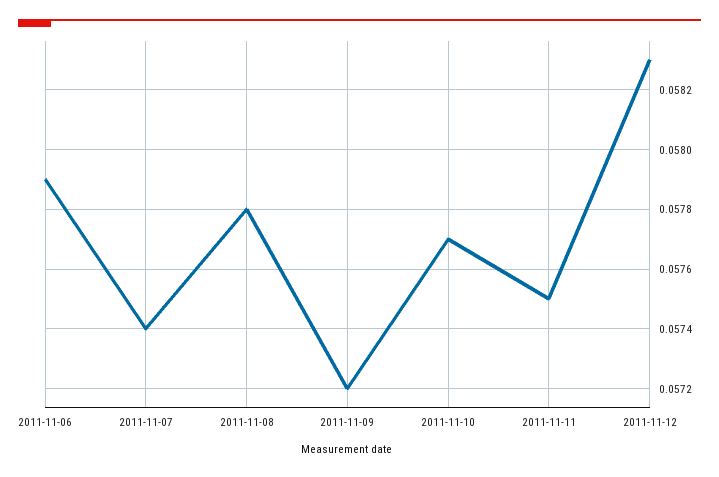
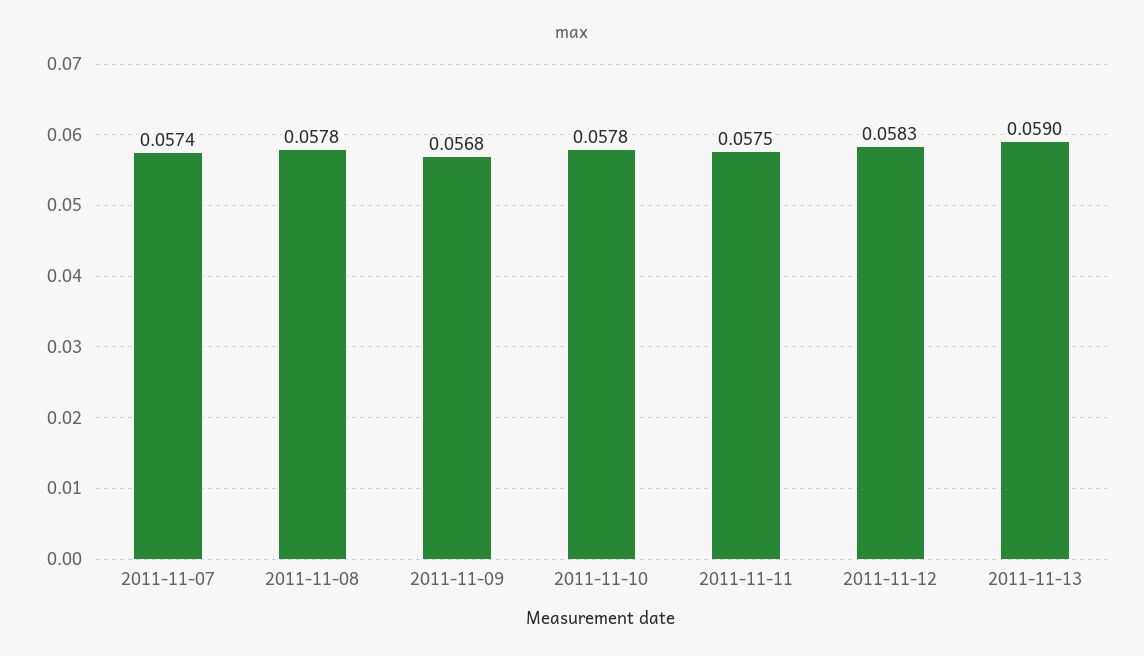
2011-11-06: 0.0579 -> none
2011-11-09: 0.0572 -> 0.0568
2011-11-10: 0.0577 -> 0.0578
2011-11-13: none -> 0.059

